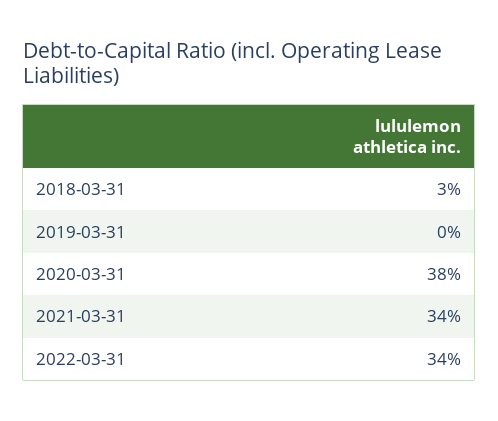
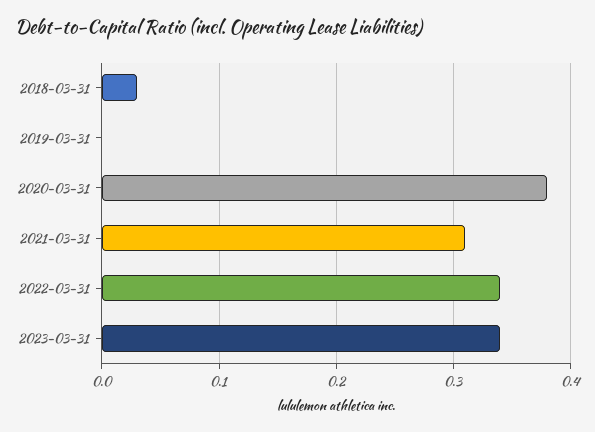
2021-03-31: 0.34 -> 0.31
2023-03-31: none -> 0.34

